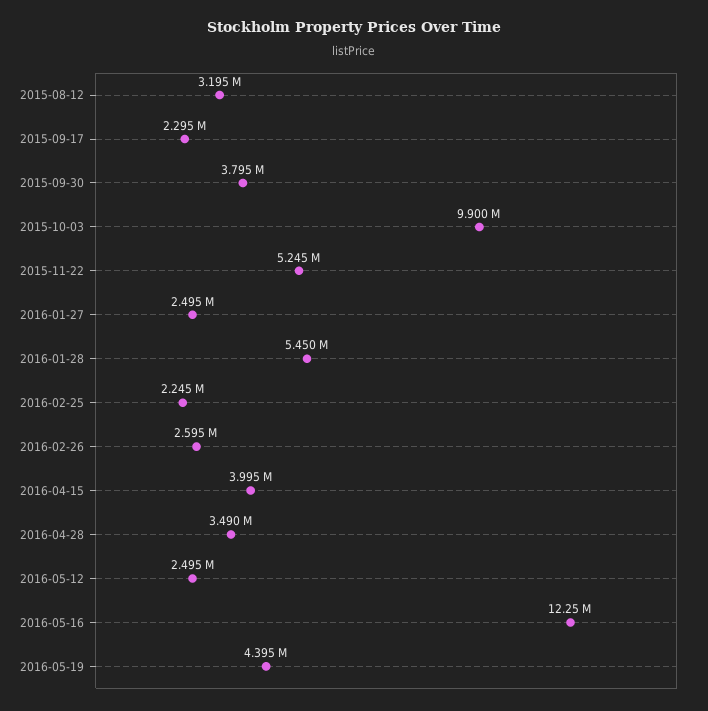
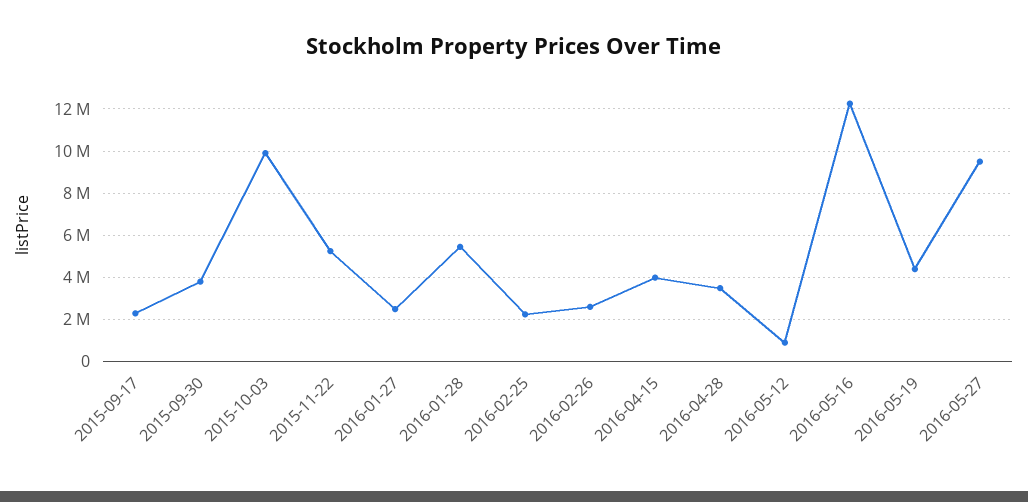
2015-08-12: 3195000 -> none
2016-05-12: 2495000 -> 1000000
2016-05-27: none -> 9500000

